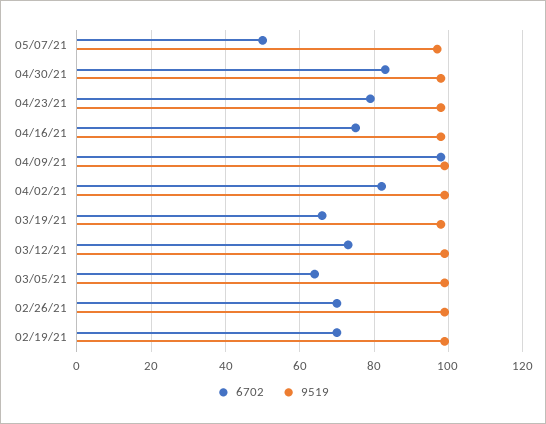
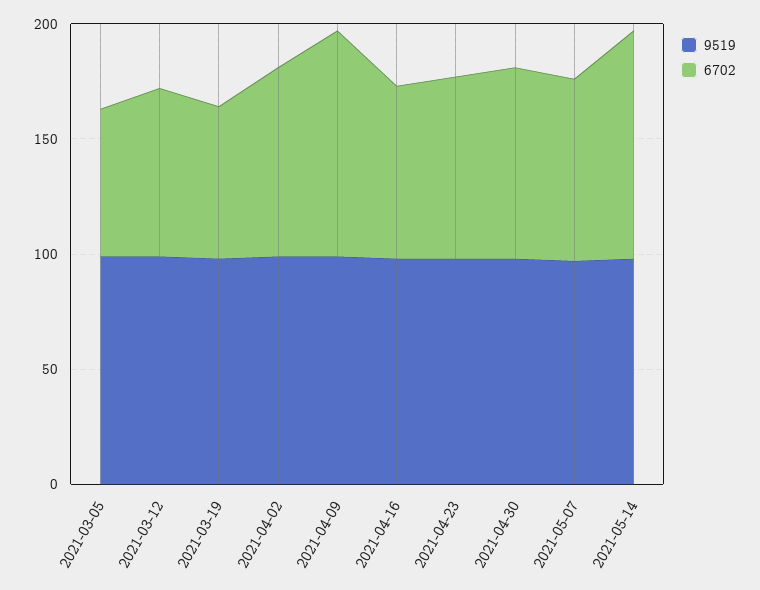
6702, 05/07/21: 50 -> 80
6702, 02/26/21: 70 -> none
9519, 02/26/21: 100 -> none
6702, 02/19/21: 70 -> none
9519, 02/19/21: 100 -> none
9519, 2021-05-14: none -> 100
6702, 2021-05-14: none -> 100

